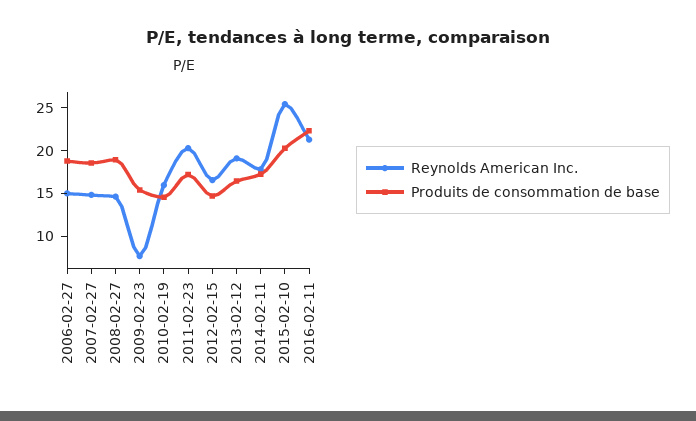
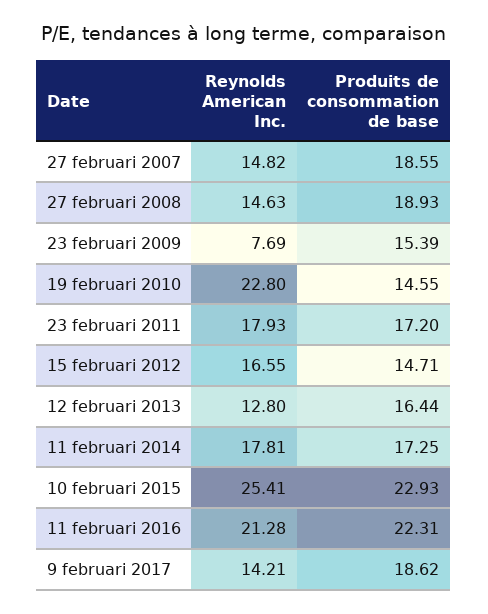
Reynolds American Inc., 2006-02-27: 15 -> none
Produits de consommation de base, 2006-02-27: 19 -> none
Reynolds American Inc., 2010-02-19: 16 -> 22.8
Reynolds American Inc., 2011-02-23: 20 -> 17.93
Reynolds American Inc., 2013-02-12: 19 -> 12.8
Produits de consommation de base, 2015-02-10: 20 -> 22.93
Reynolds American Inc., 9 februari 2017: none -> 14.21
Produits de consommation de base, 9 februari 2017: none -> 18.62

